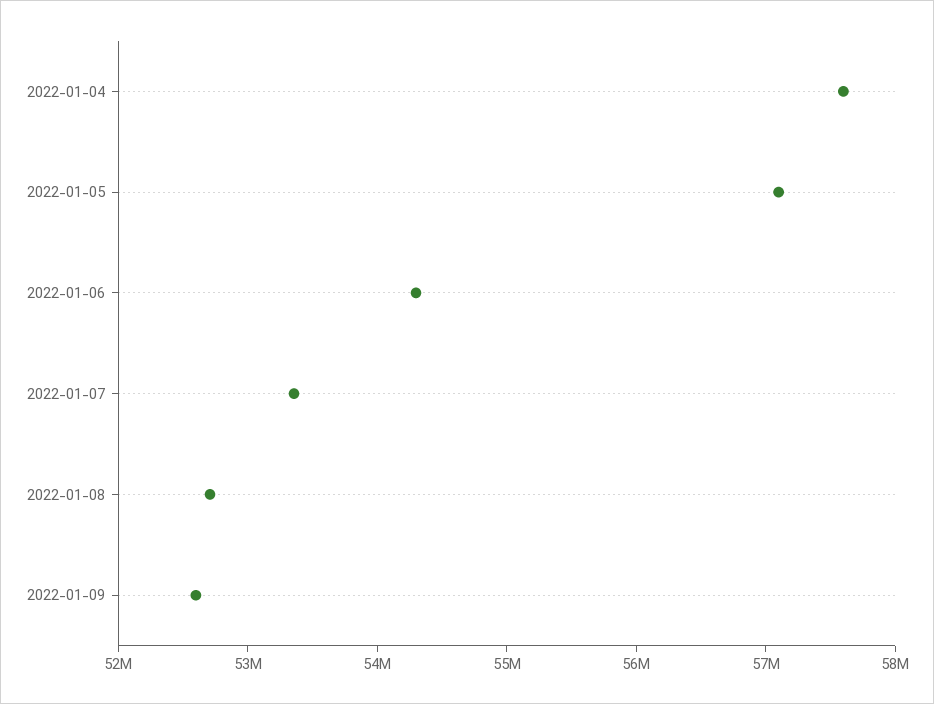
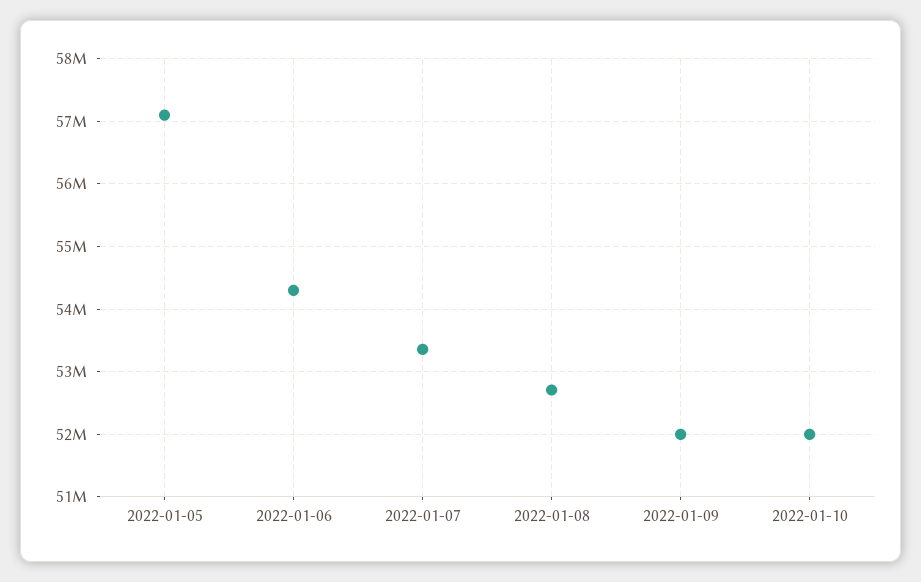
2022-01-04: 57600000 -> none
2022-01-09: 52600000 -> 52000000
2022-01-10: none -> 52000000

